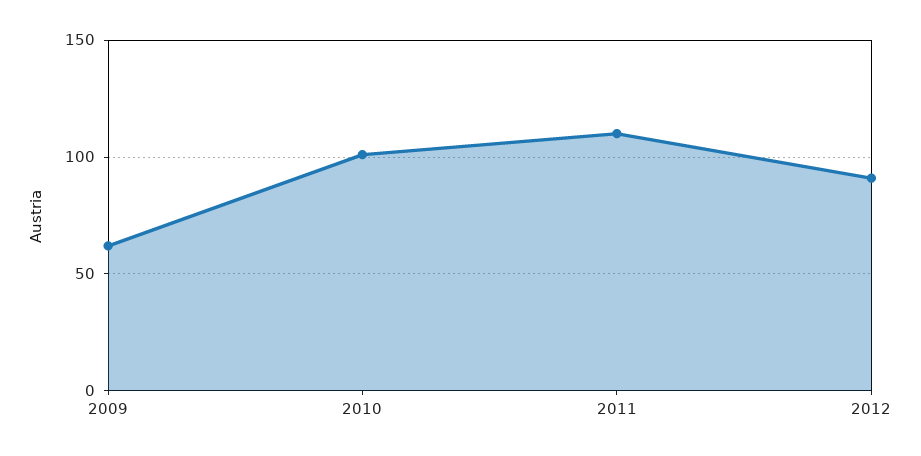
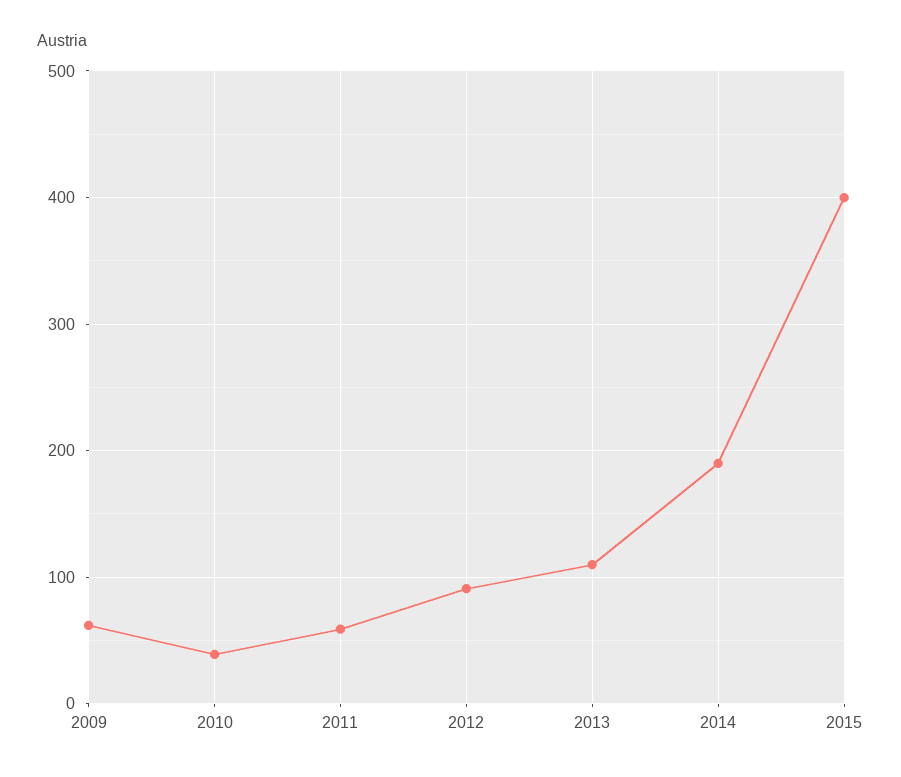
2010: 100 -> 40
2011: 110 -> 60
2013: none -> 110
2014: none -> 190
2015: none -> 400

